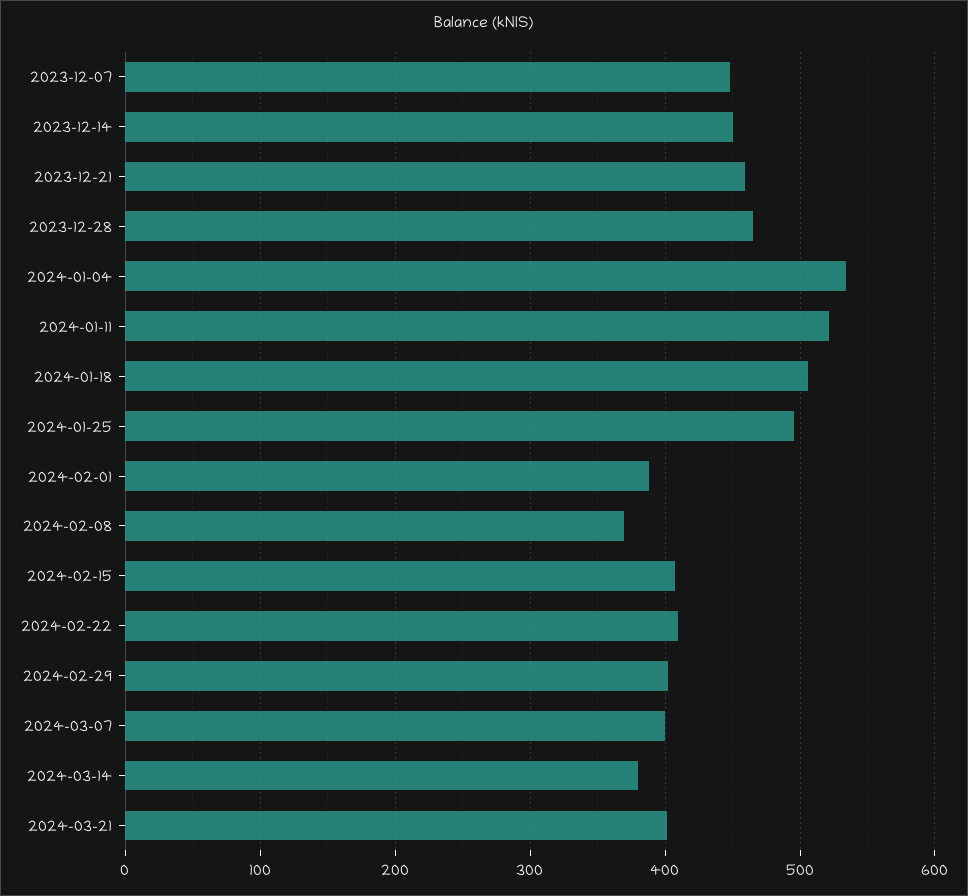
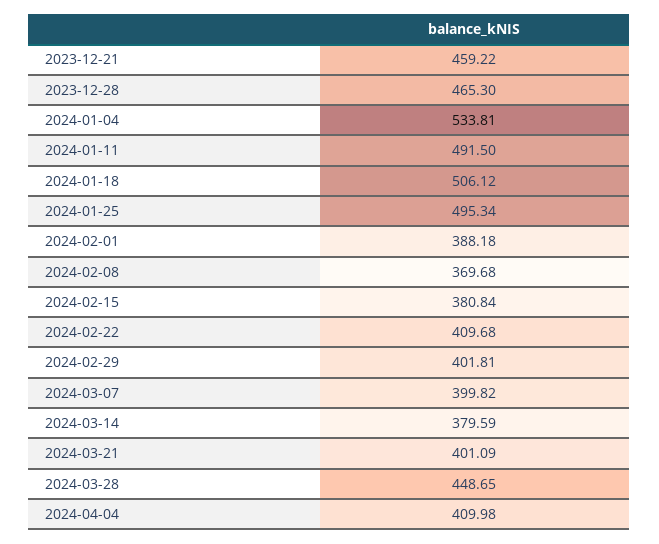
2023-12-07: 450 -> none
2023-12-14: 450 -> none
2024-01-11: 520 -> 491.5
2024-02-15: 410 -> 380.84
2024-03-28: none -> 448.65
2024-04-04: none -> 409.98

